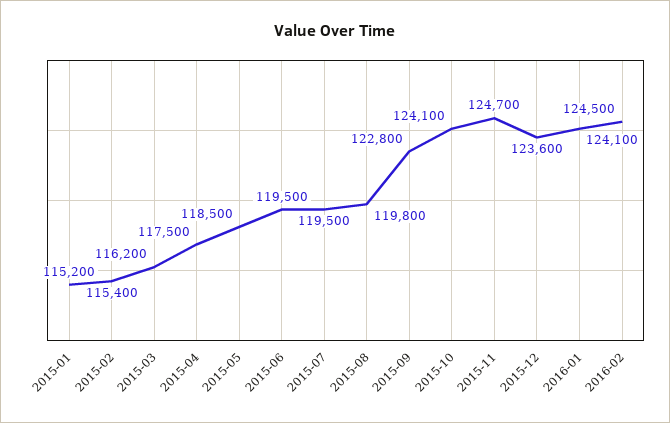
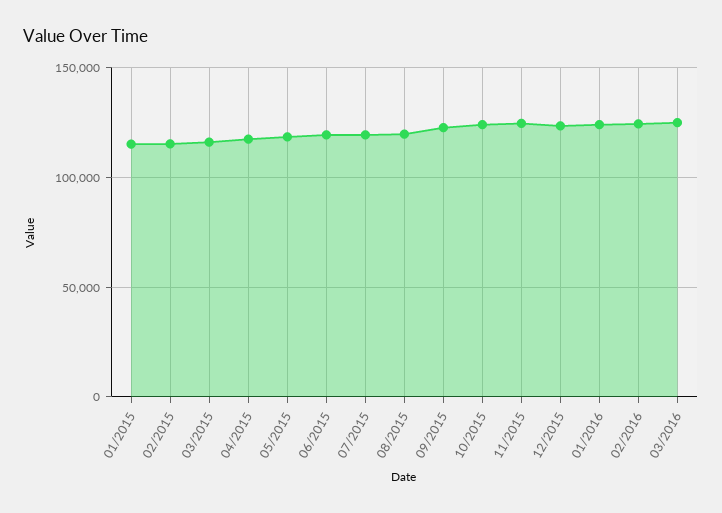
03/2016: none -> 125000

